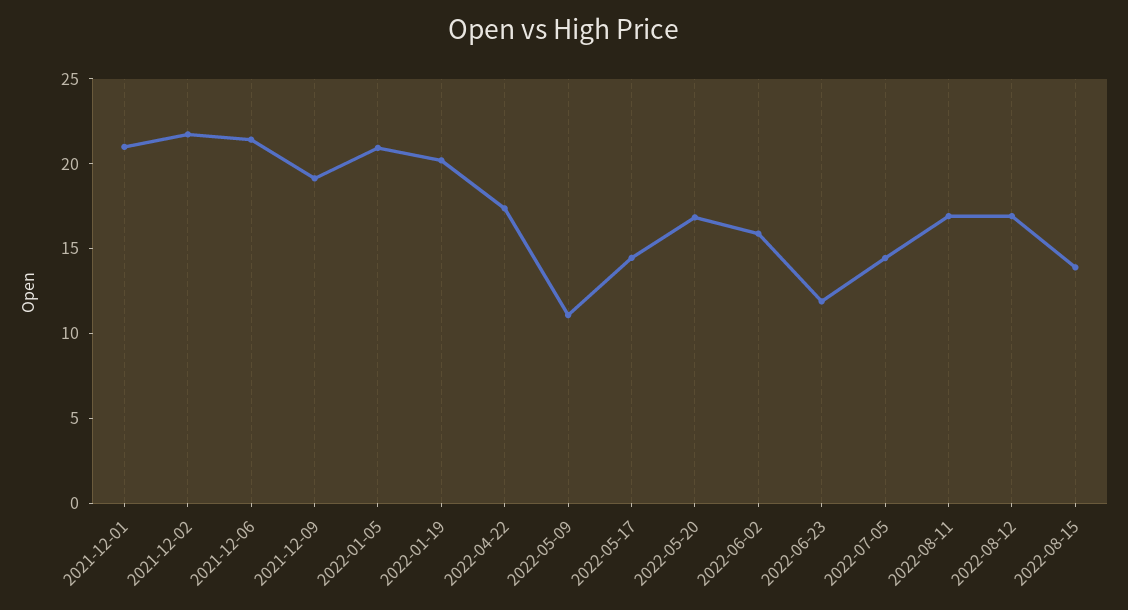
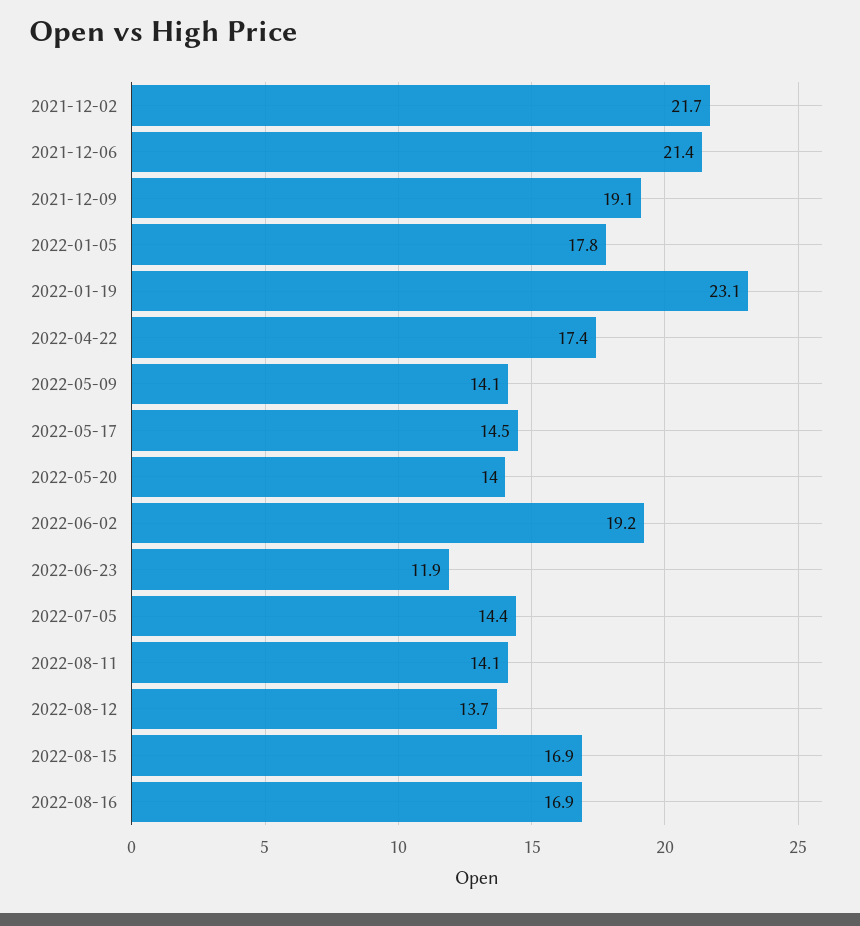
2021-12-01: 21 -> none
2022-01-05: 21 -> 17.8
2022-01-19: 20 -> 23.1
2022-05-09: 11 -> 14.1
2022-05-20: 17 -> 14
2022-06-02: 16 -> 19.2
2022-08-11: 17 -> 14.1
2022-08-12: 17 -> 13.7
2022-08-15: 14 -> 16.9
2022-08-16: none -> 16.9

